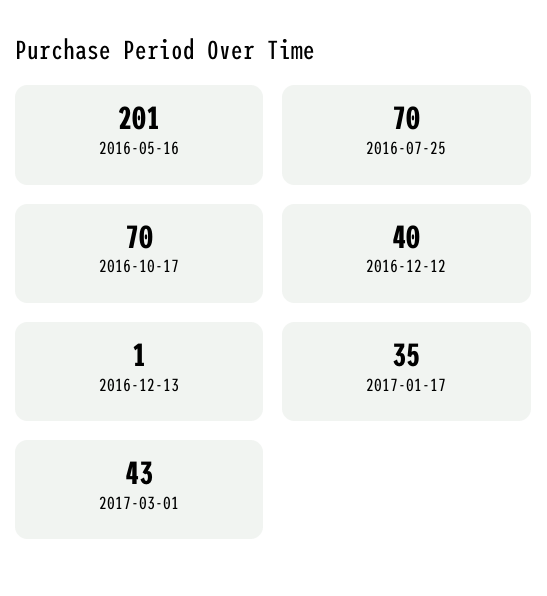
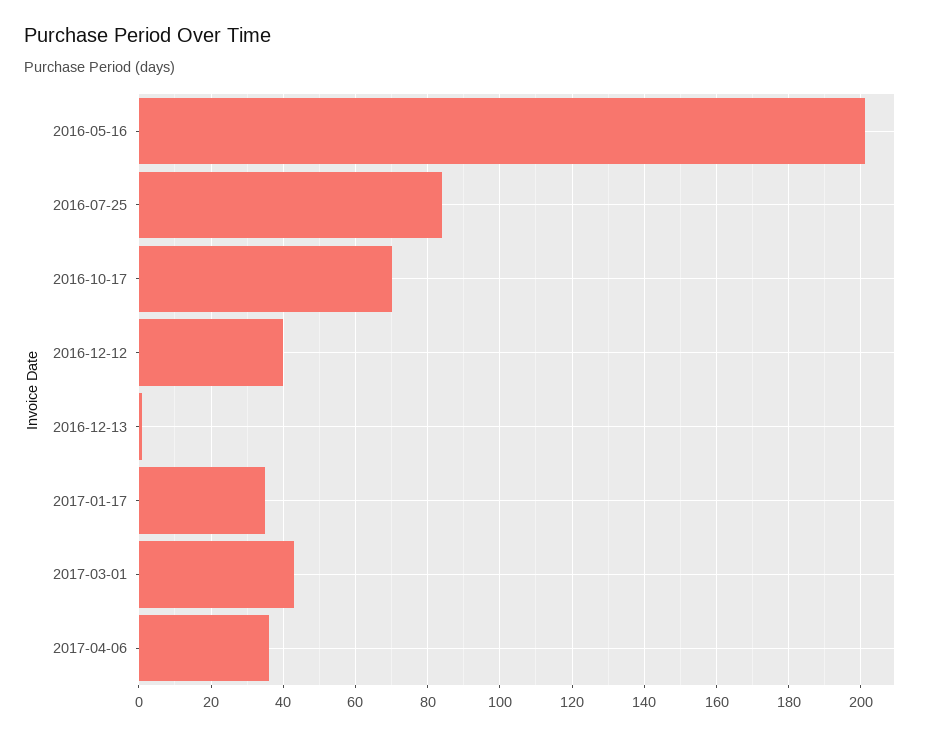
2016-07-25: 70 -> 85
2017-04-06: none -> 35

